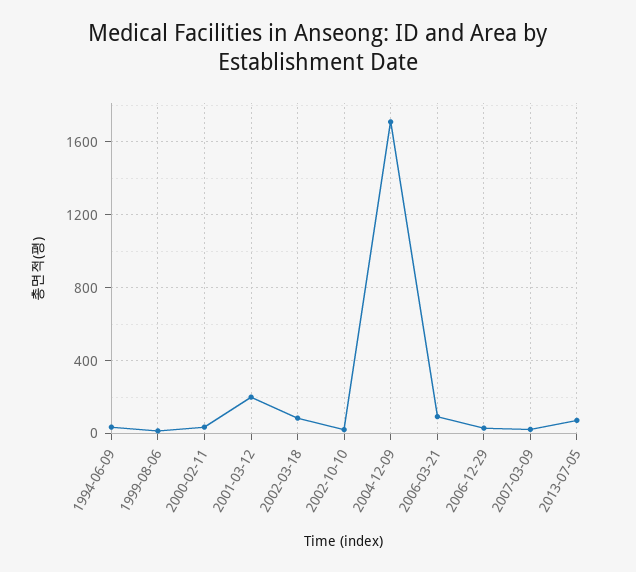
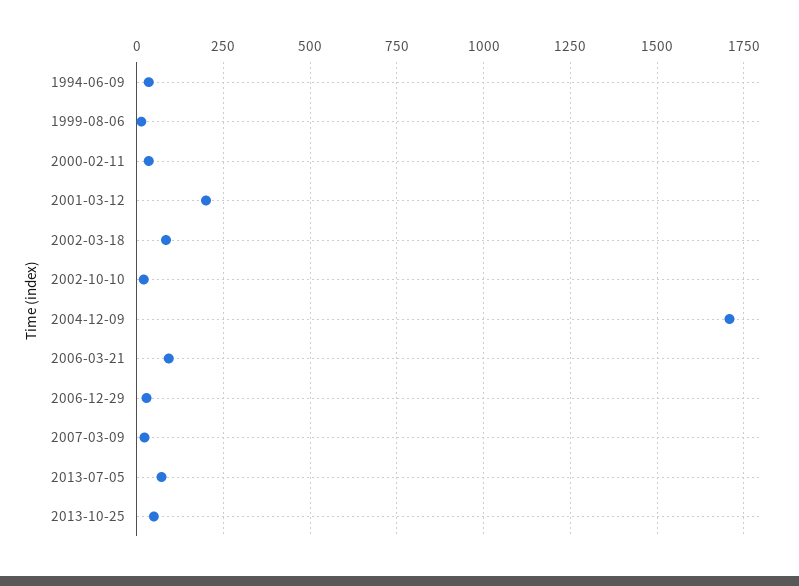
2013-10-25: none -> 50

